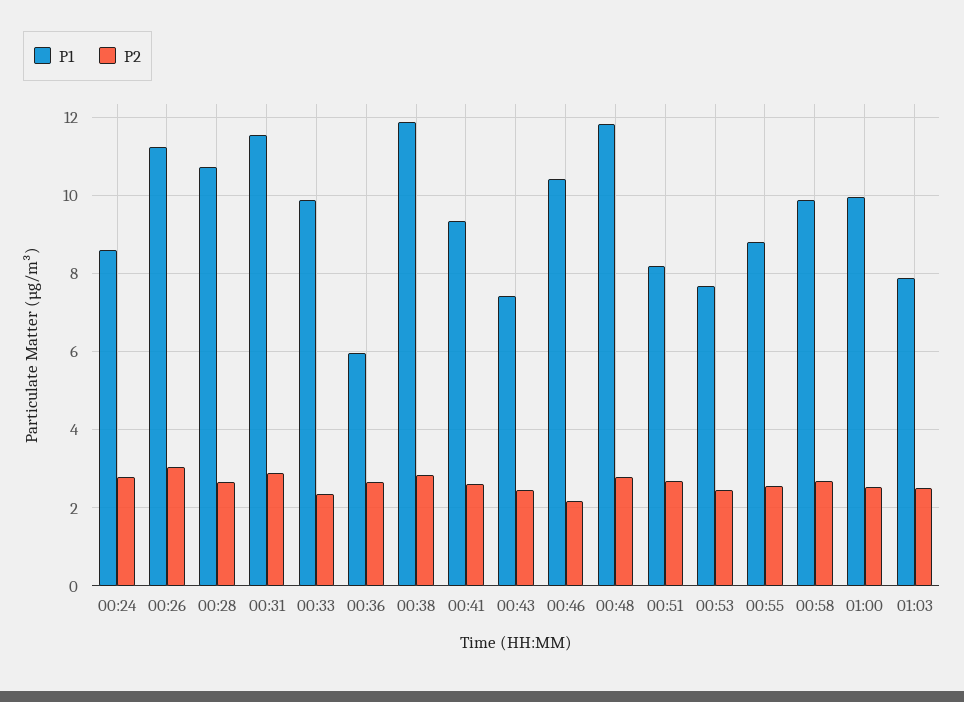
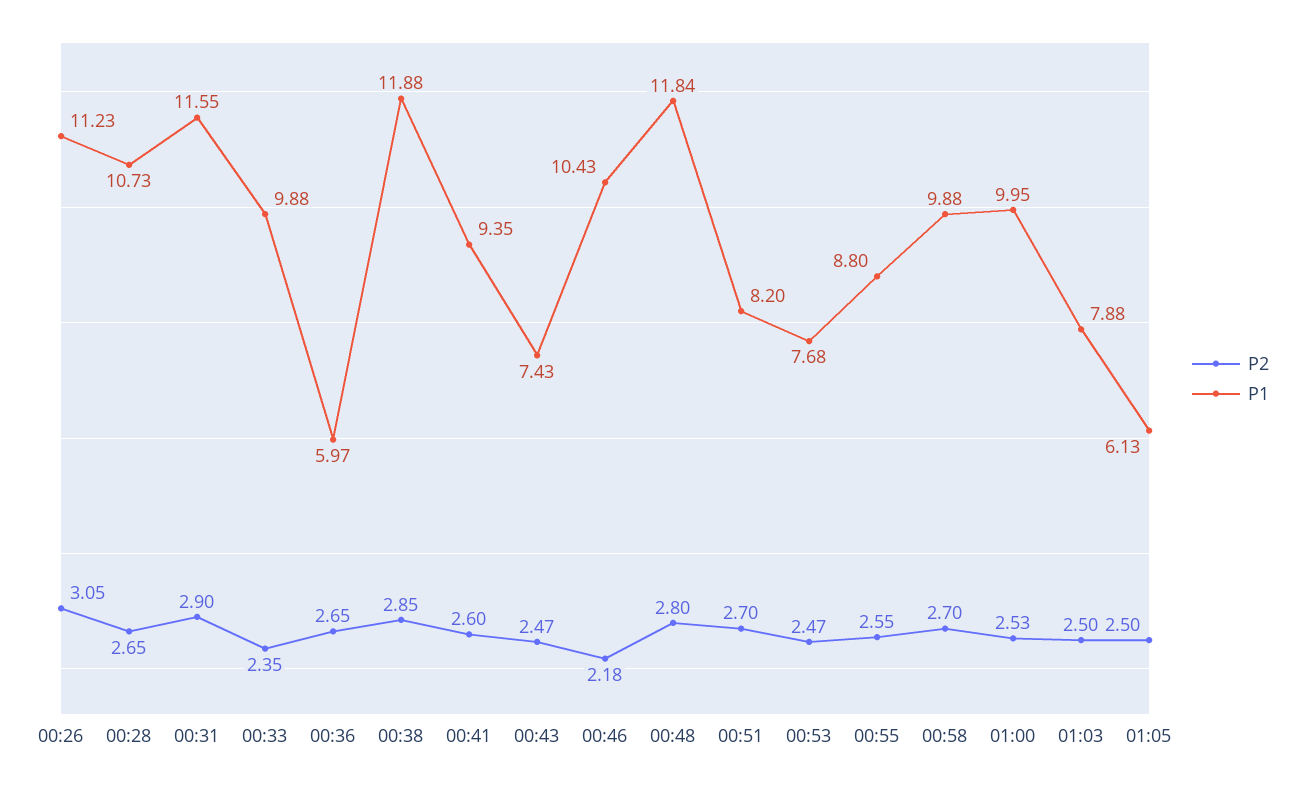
P1, 00:24: 8.6 -> none
P2, 00:24: 2.8 -> none
P2, 01:05: none -> 2.5
P1, 01:05: none -> 6.13

